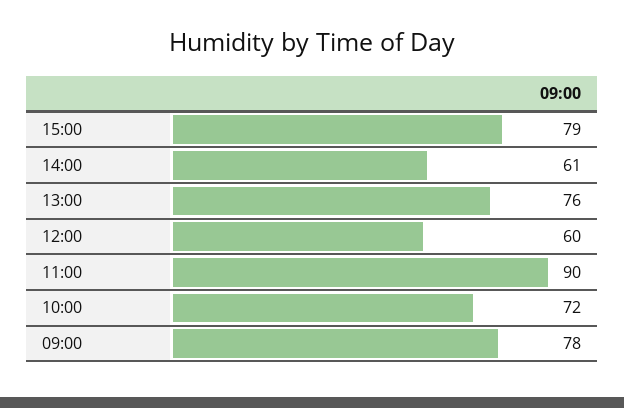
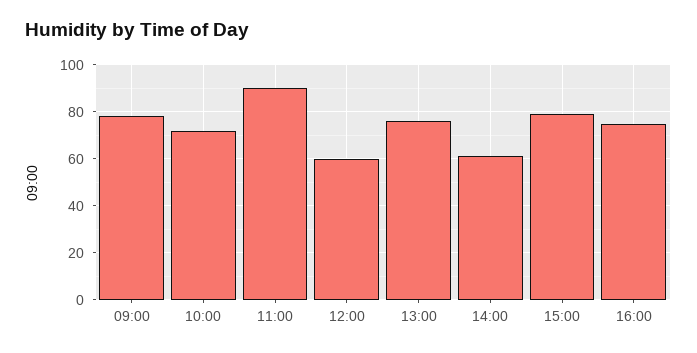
16:00: none -> 75

